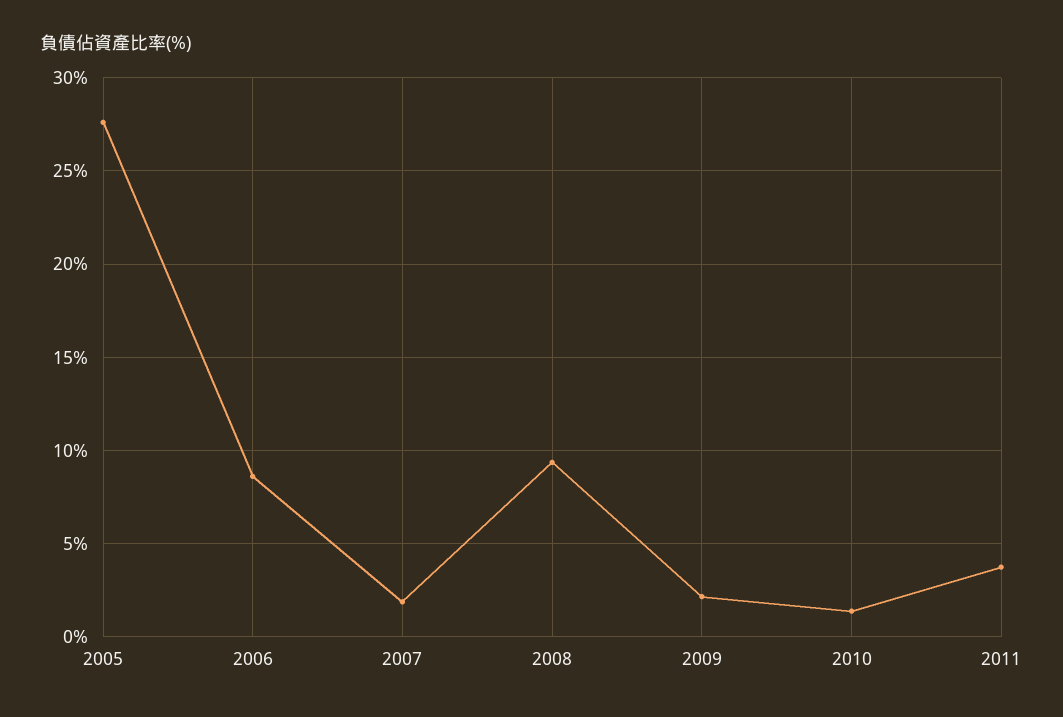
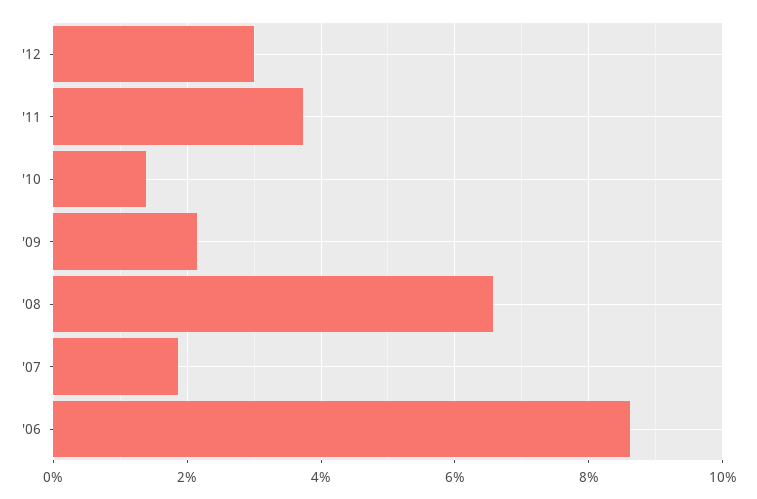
2005: 27.5 -> none
2008: 9.5 -> 6.6
'12: none -> 3

